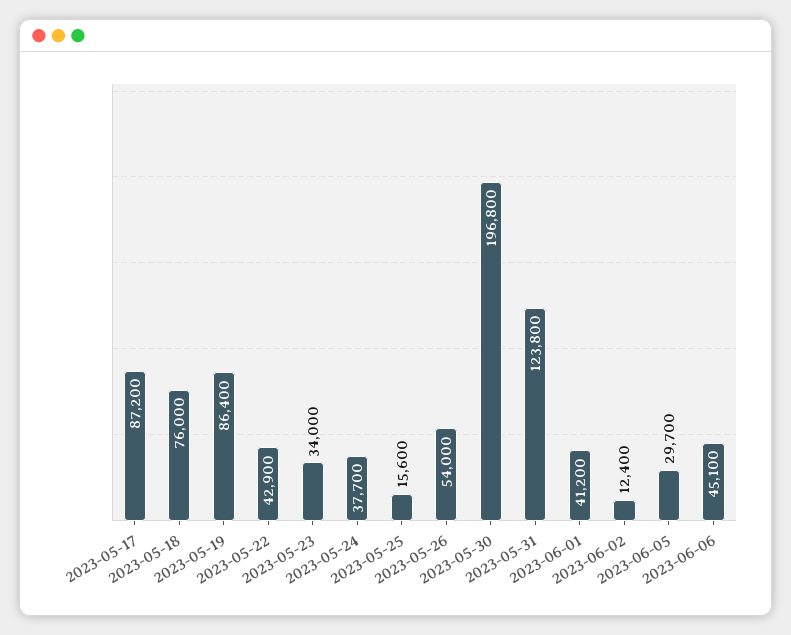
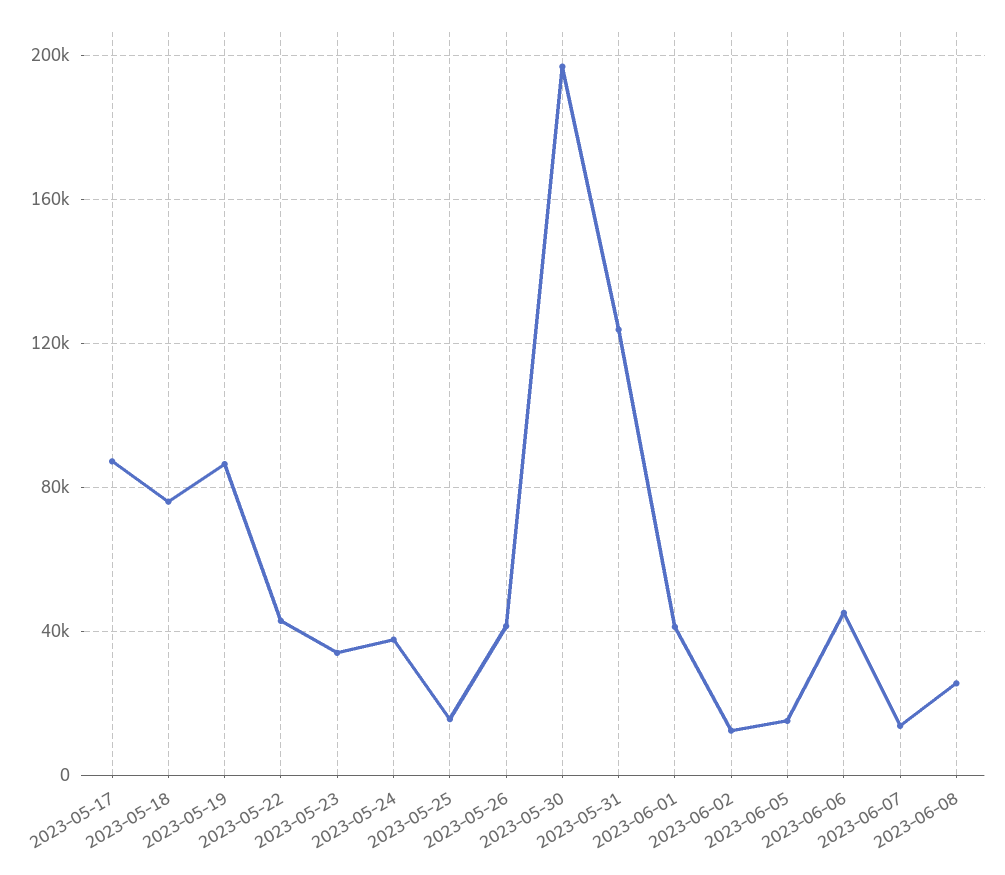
2023-05-26: 54000 -> 40000
2023-06-05: 29700 -> 15000
2023-06-07: none -> 15000
2023-06-08: none -> 25000

